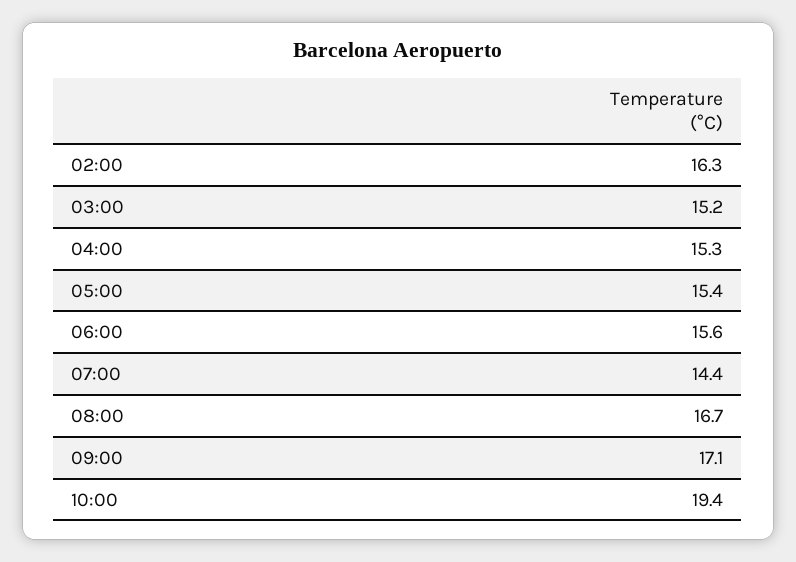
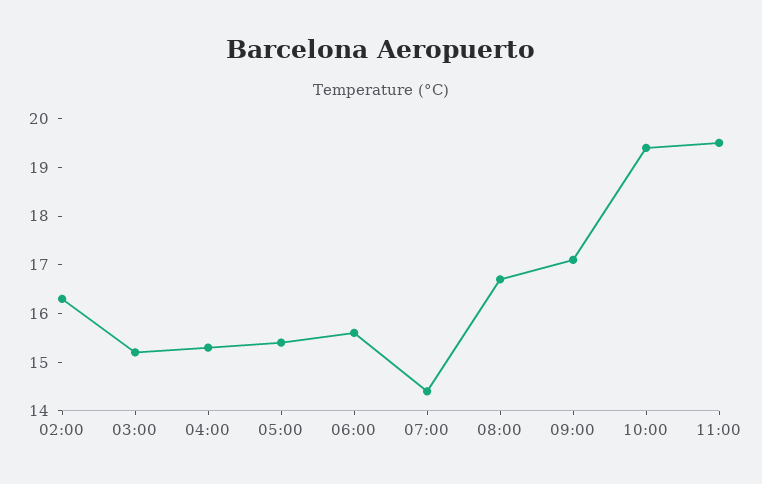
11:00: none -> 19.5

